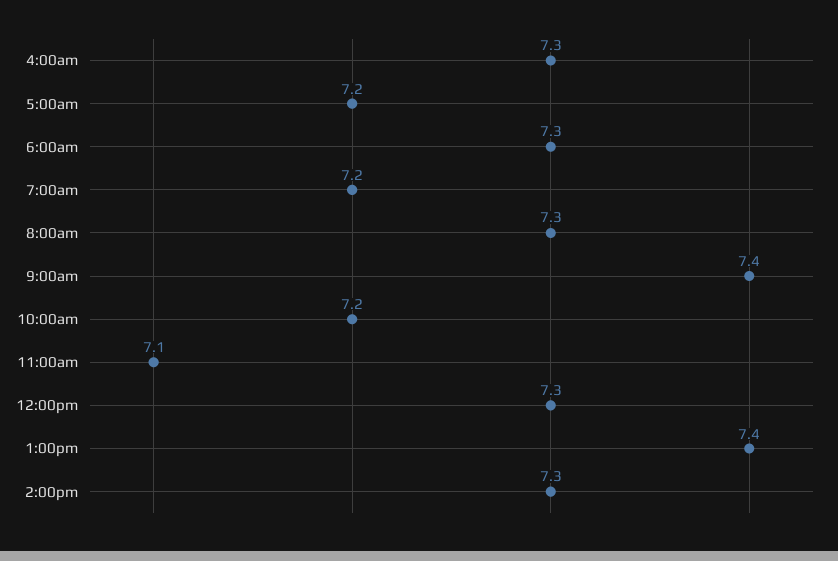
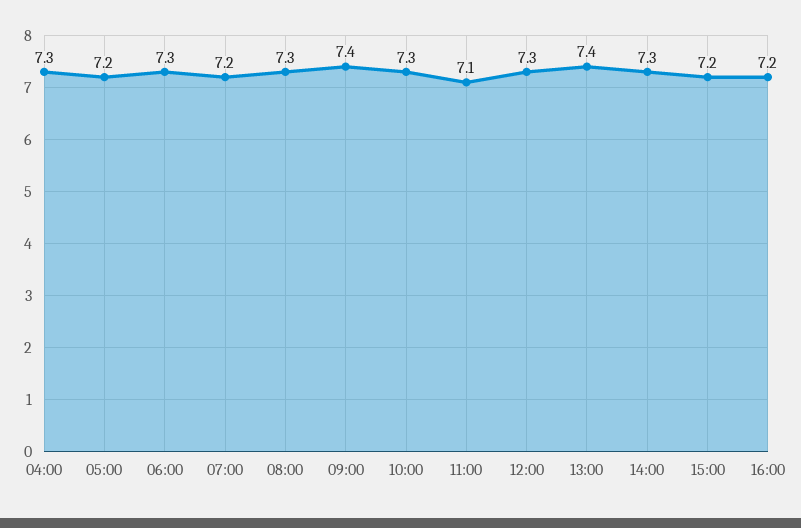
10:00am: 7.2 -> 7.3
15:00: none -> 7.2
16:00: none -> 7.2

